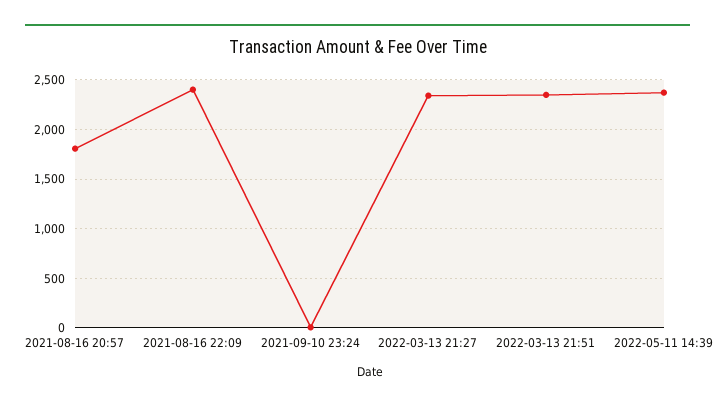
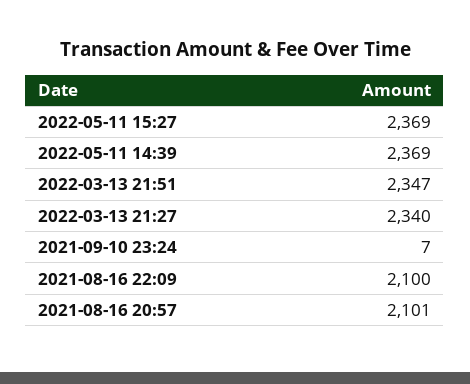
2021-08-16 20:57: 1800 -> 2101
2021-08-16 22:09: 2400 -> 2100
2022-05-11 15:27: none -> 2369

